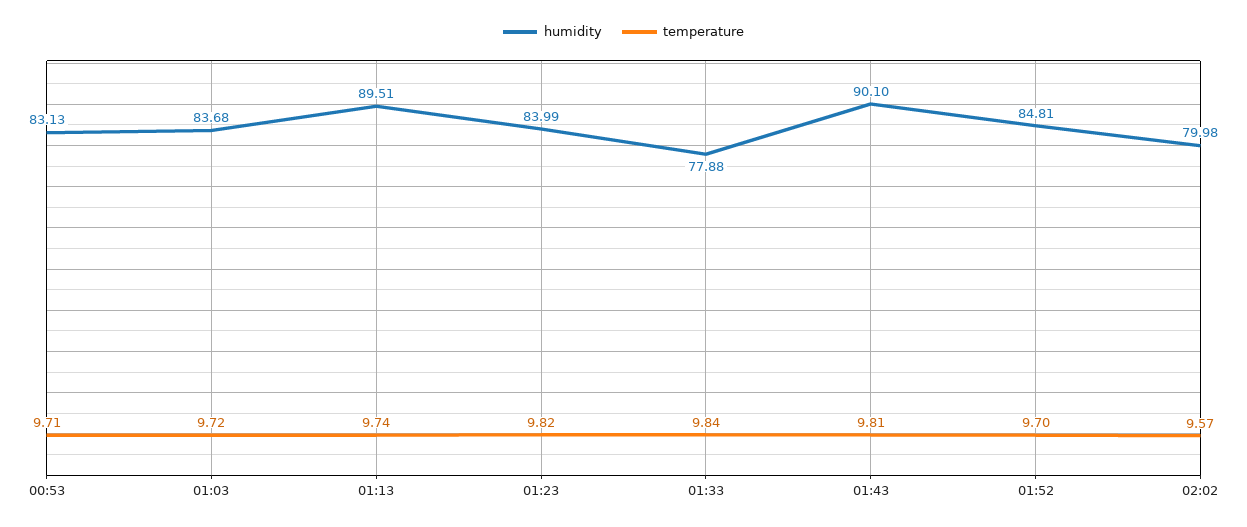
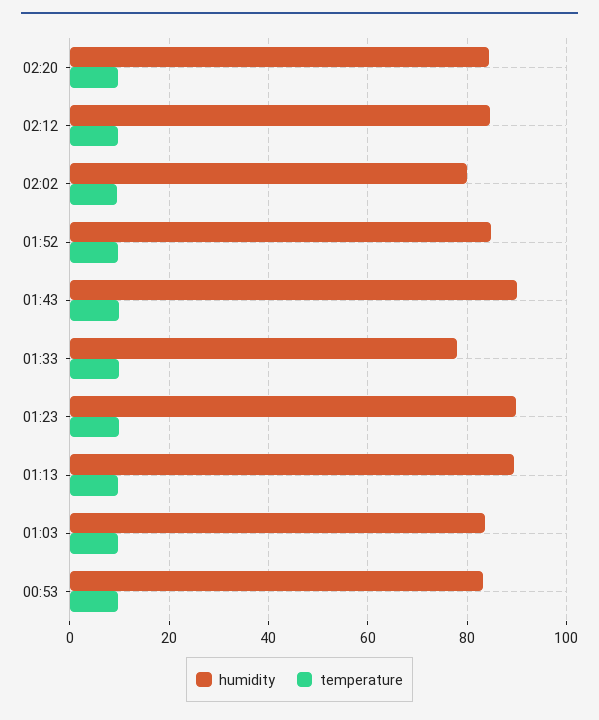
humidity, 01:23: 83.99 -> 90
humidity, 02:20: none -> 84
temperature, 02:20: none -> 10
humidity, 02:12: none -> 84
temperature, 02:12: none -> 10

